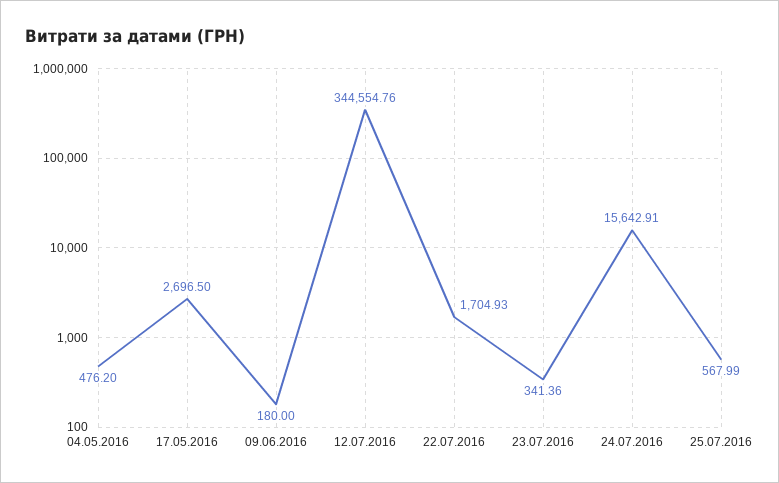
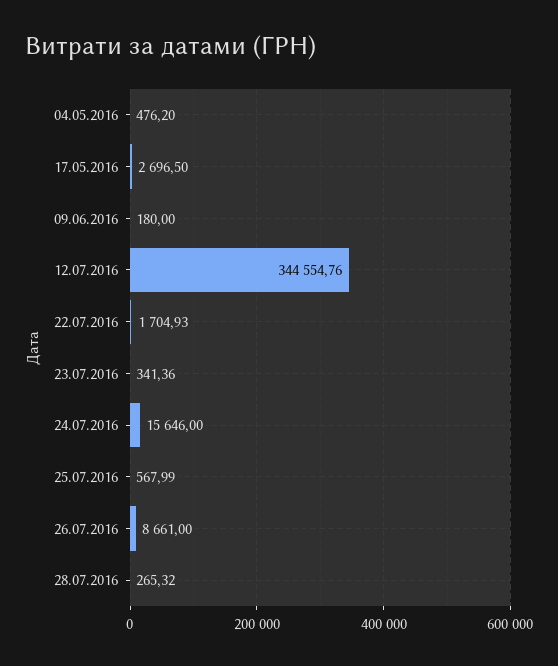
24.07.2016: 15642.91 -> 15646
26.07.2016: none -> 8661
28.07.2016: none -> 265.32

